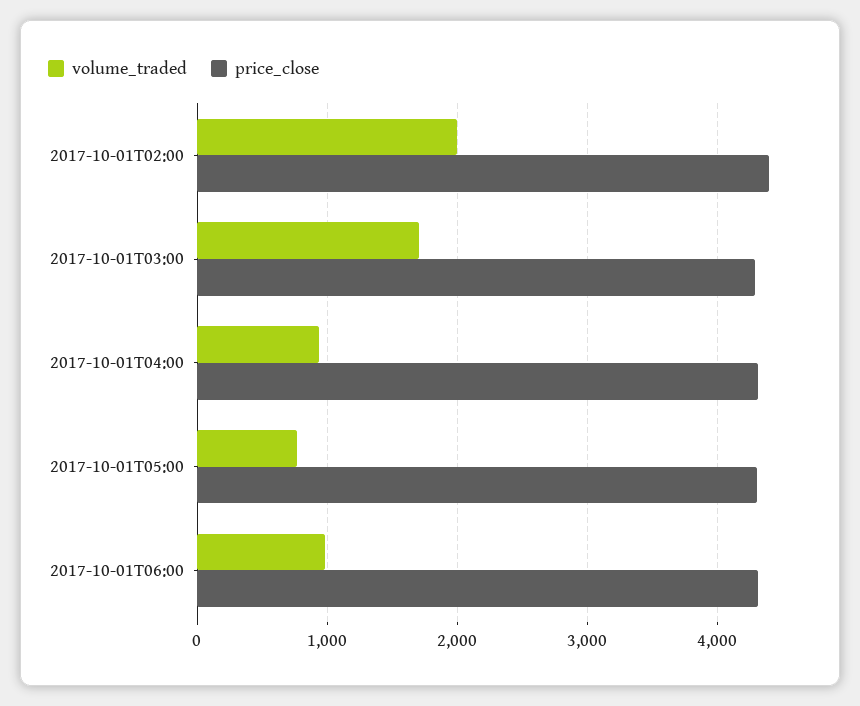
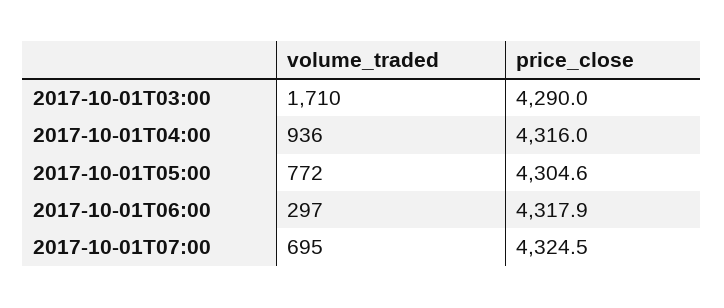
volume_traded, 2017-10-01T02:00: 2000 -> none
price_close, 2017-10-01T02:00: 4400 -> none
volume_traded, 2017-10-01T06:00: 1000 -> 297
volume_traded, 2017-10-01T07:00: none -> 695
price_close, 2017-10-01T07:00: none -> 4324.5

